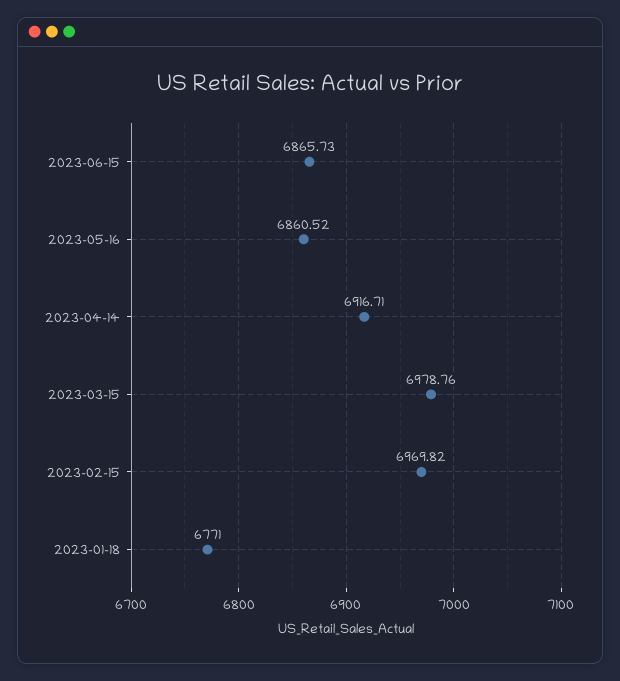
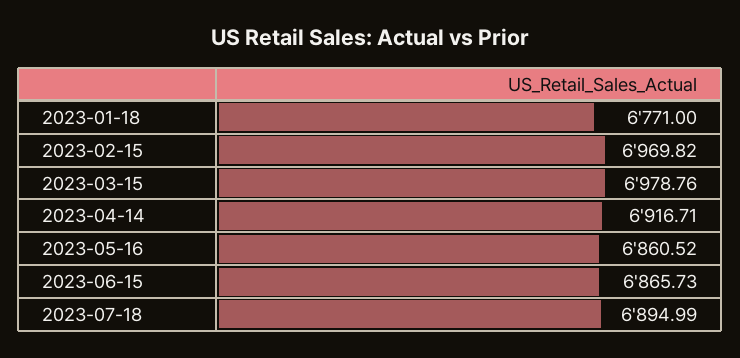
2023-07-18: none -> 6894.99

